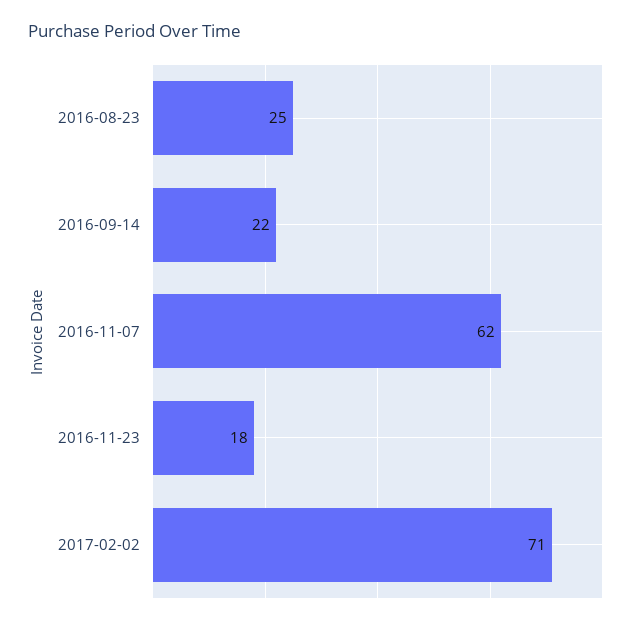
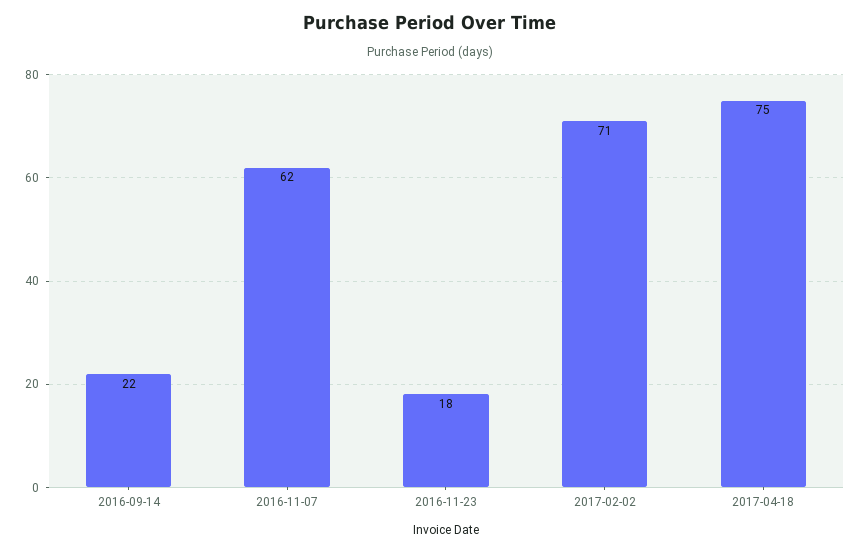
2016-08-23: 25 -> none
2017-04-18: none -> 75

